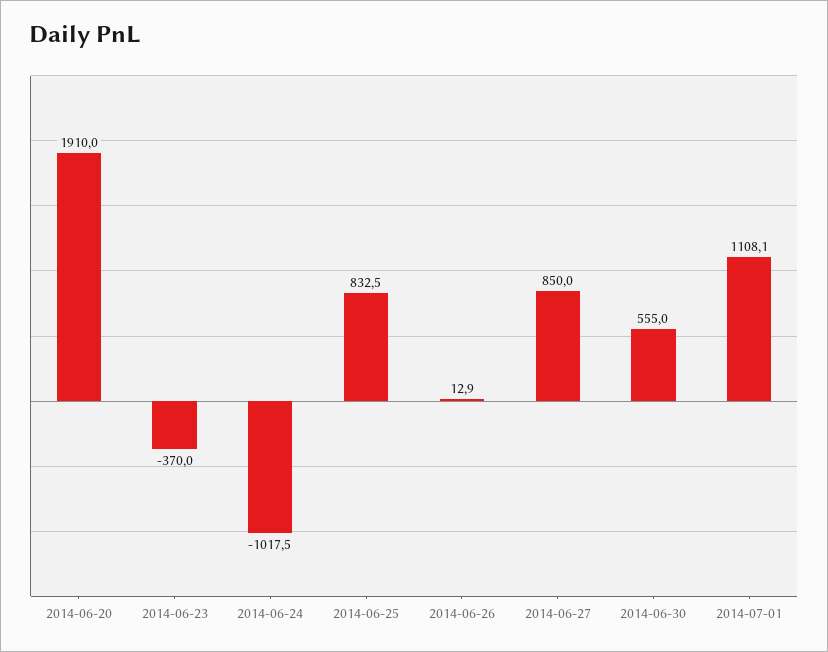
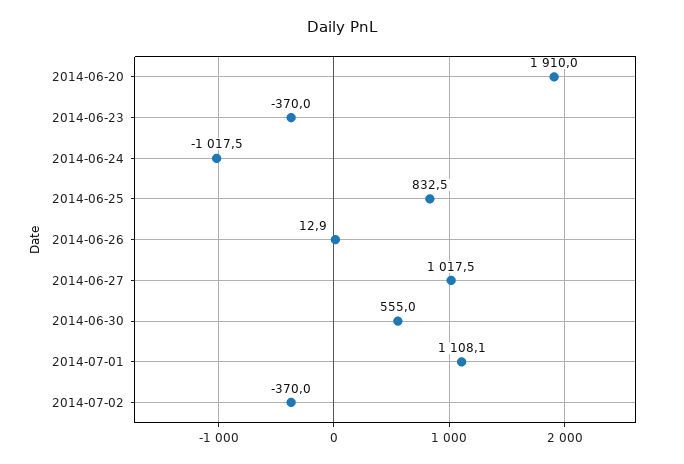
2014-06-27: 850 -> 1017.5
2014-07-02: none -> -370

